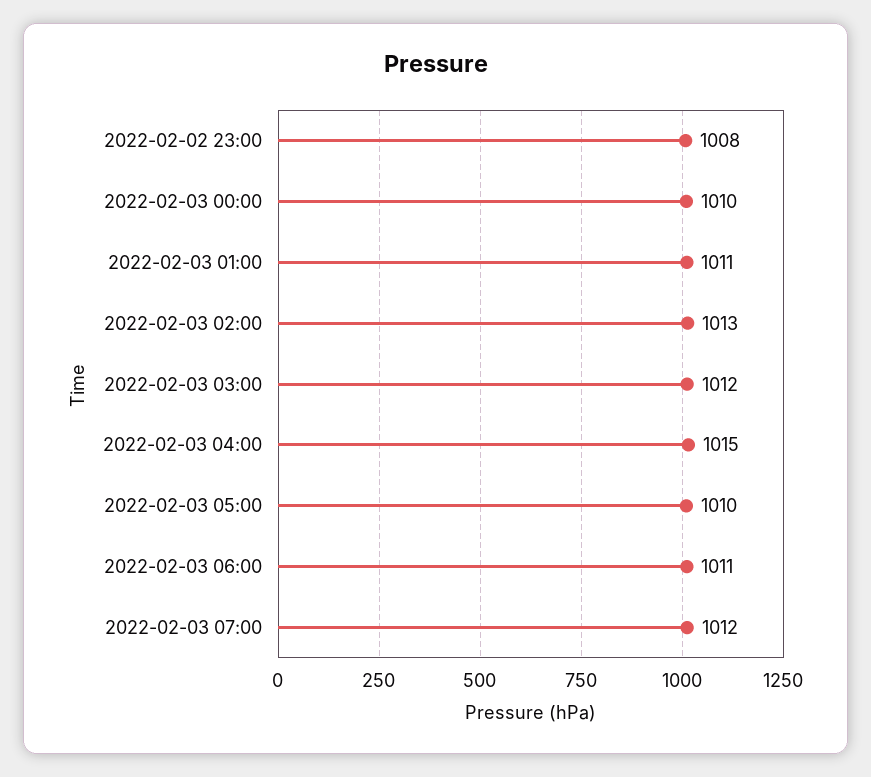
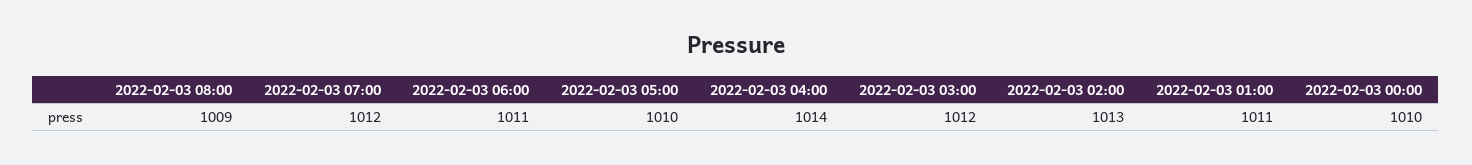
2022-02-02 23:00: 1008 -> none
2022-02-03 04:00: 1015 -> 1014
2022-02-03 08:00: none -> 1009

